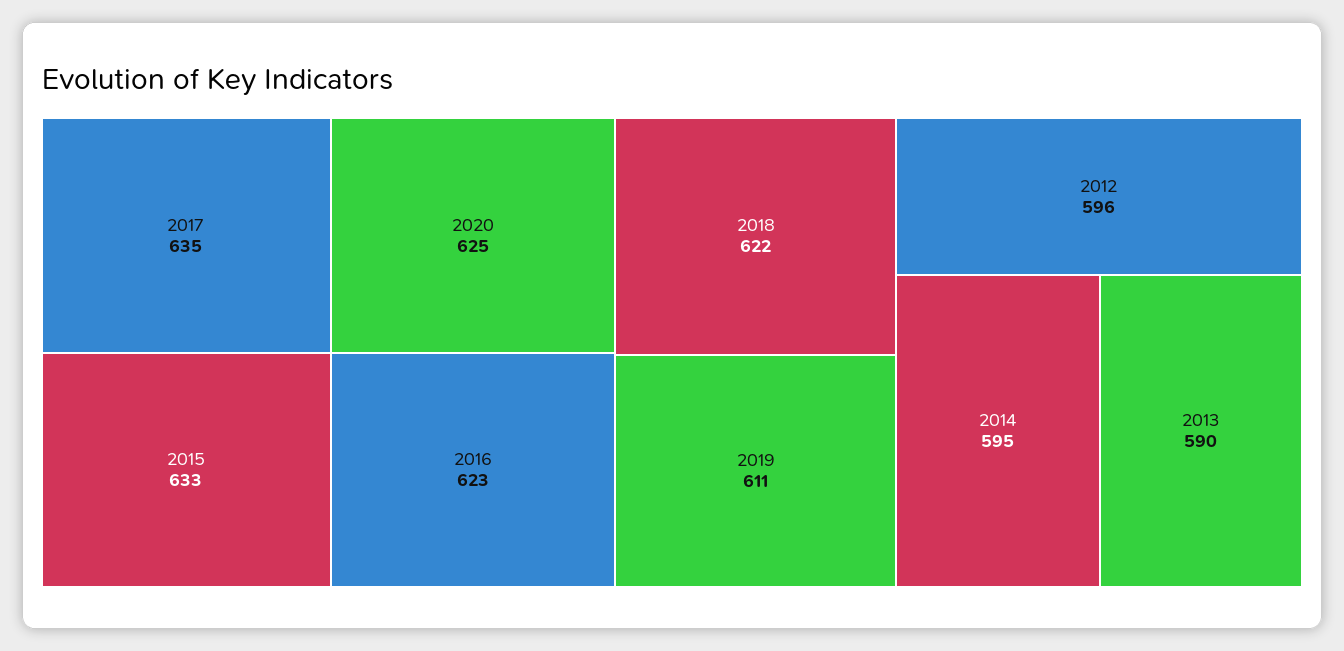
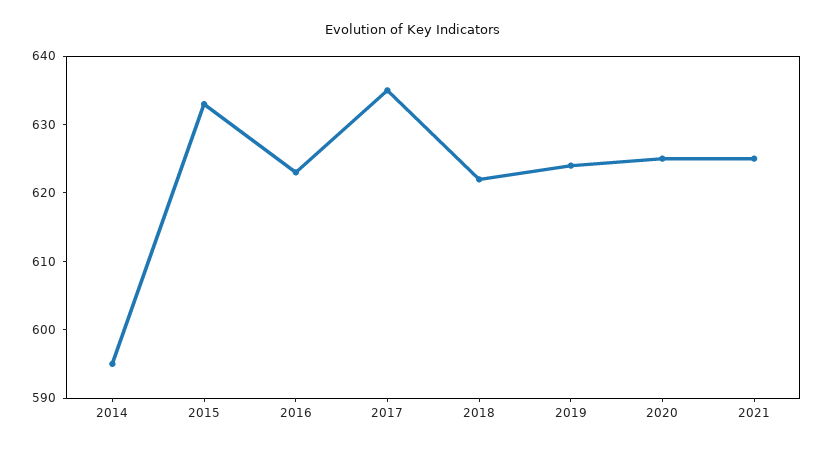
2019: 611 -> 625
2012: 596 -> none
2013: 590 -> none
2021: none -> 625

